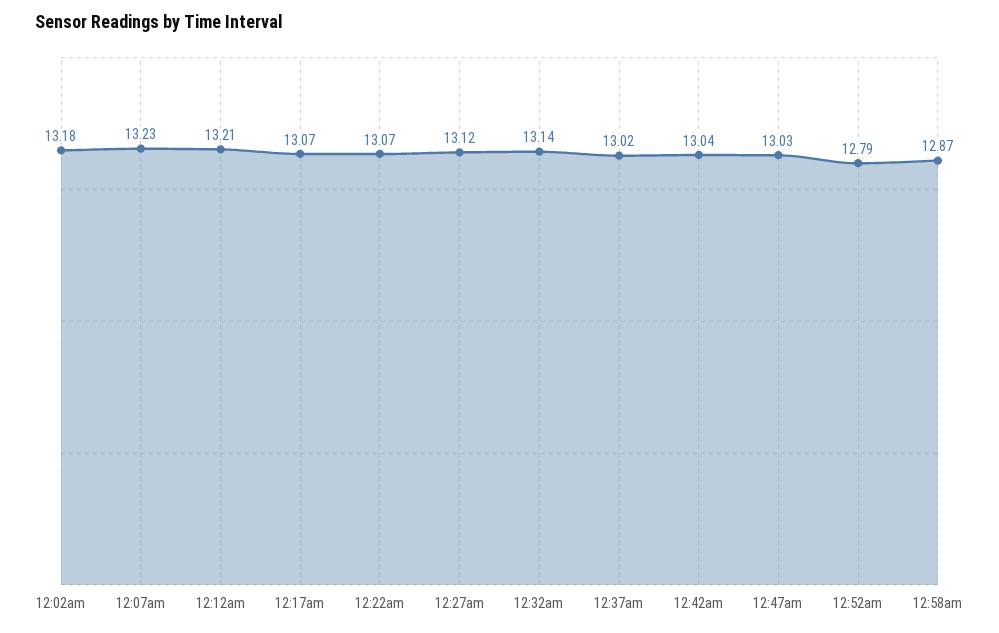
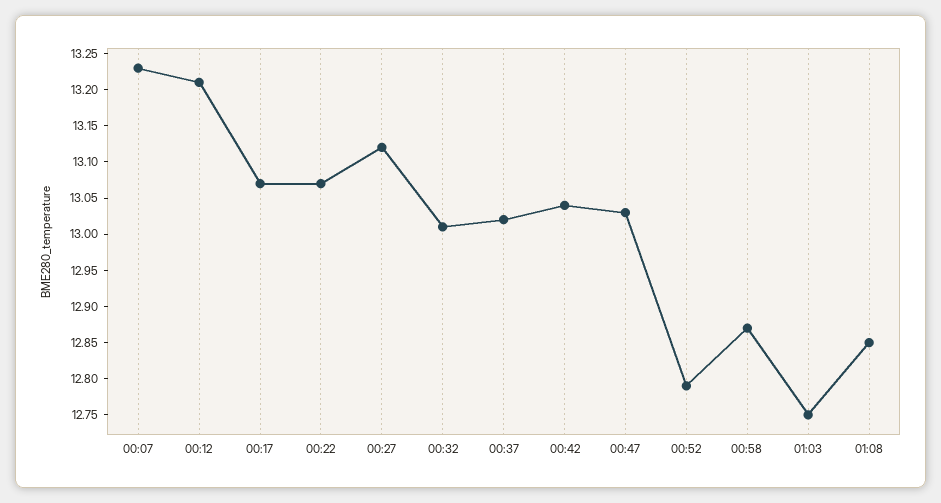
12:02am: 13.18 -> none
12:32am: 13.14 -> 13
01:03: none -> 12.75
01:08: none -> 12.85

